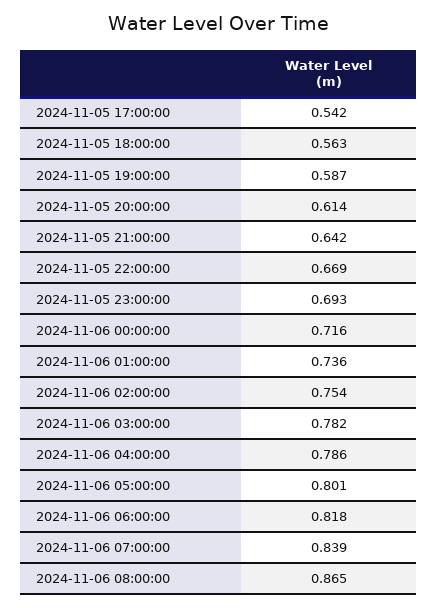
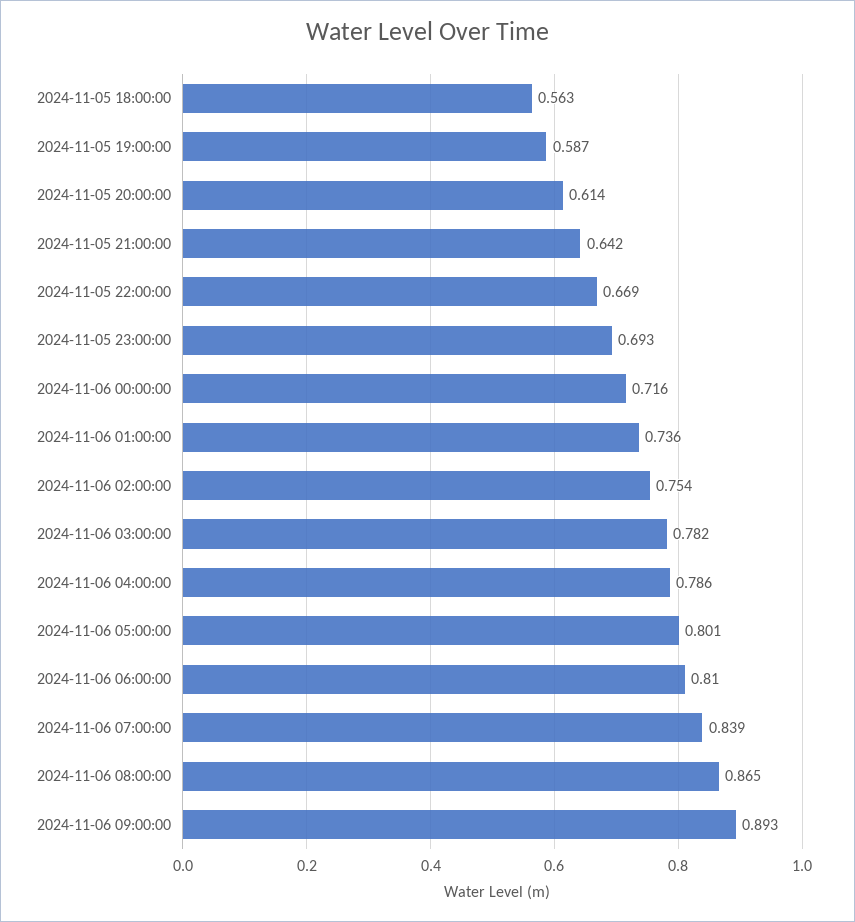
2024-11-05 17:00:00: 0.542 -> none
2024-11-06 06:00:00: 0.818 -> 0.81
2024-11-06 09:00:00: none -> 0.893

